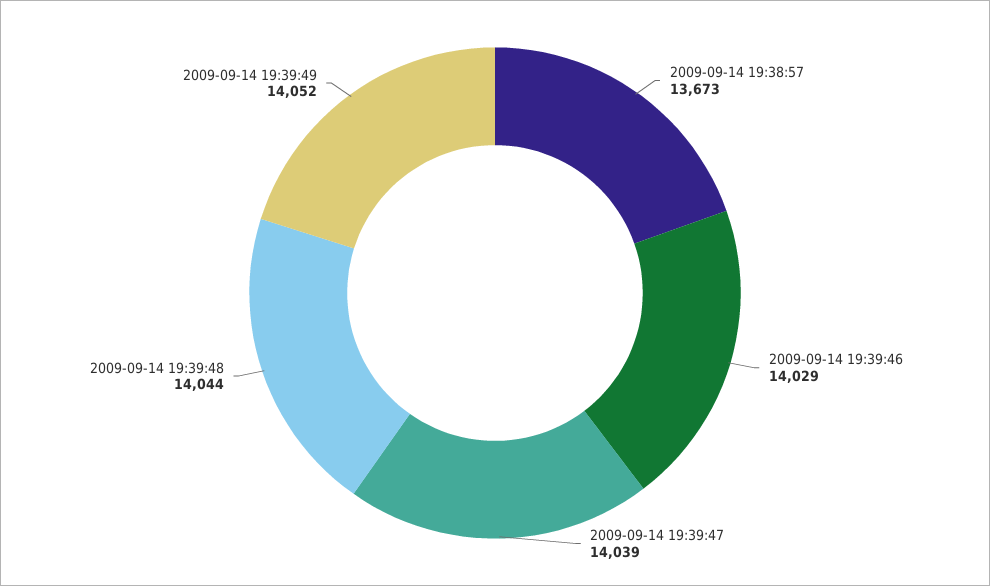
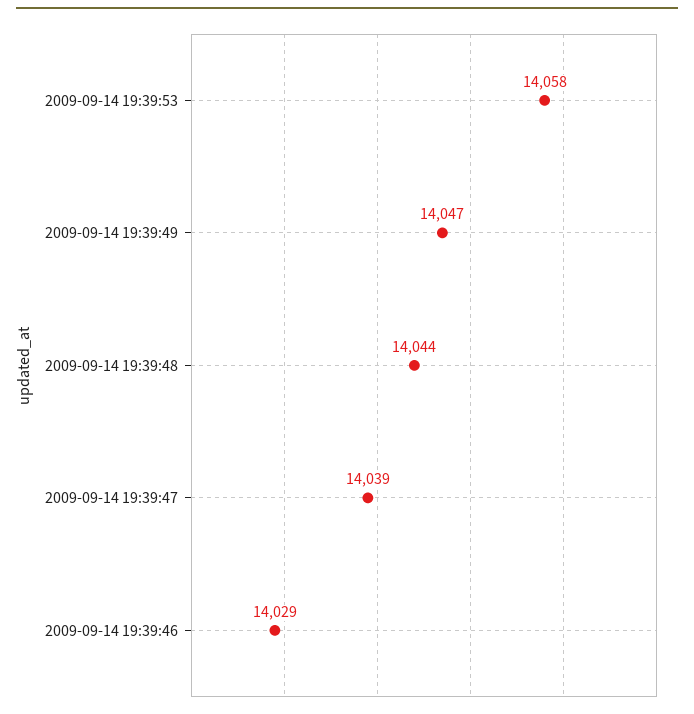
2009-09-14 19:38:57: 13673 -> none
2009-09-14 19:39:49: 14052 -> 14047
2009-09-14 19:39:53: none -> 14058

